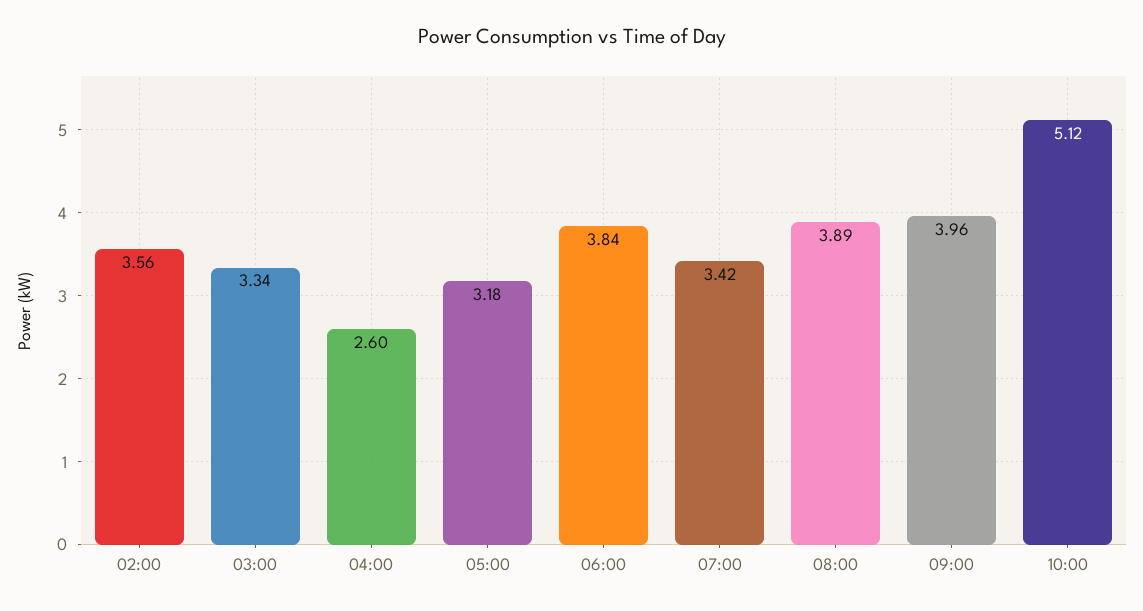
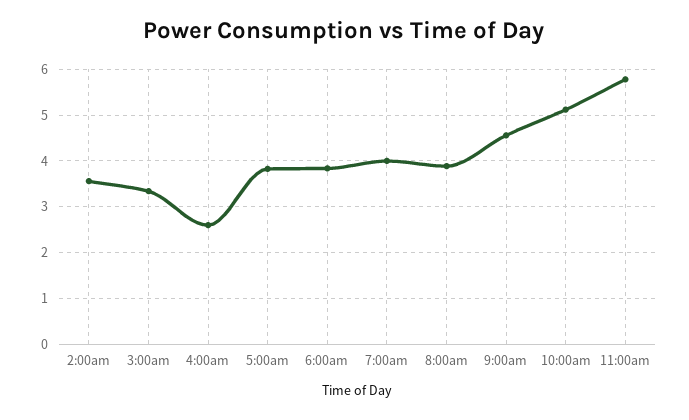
05:00: 3.18 -> 3.8
07:00: 3.42 -> 4
09:00: 3.96 -> 4.6
11:00am: none -> 5.8

